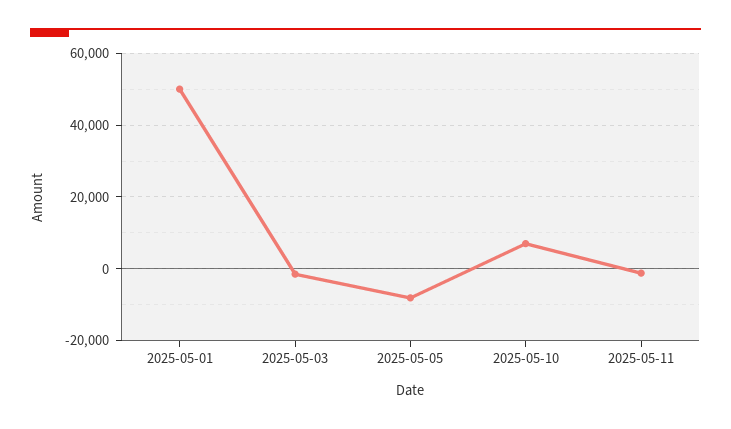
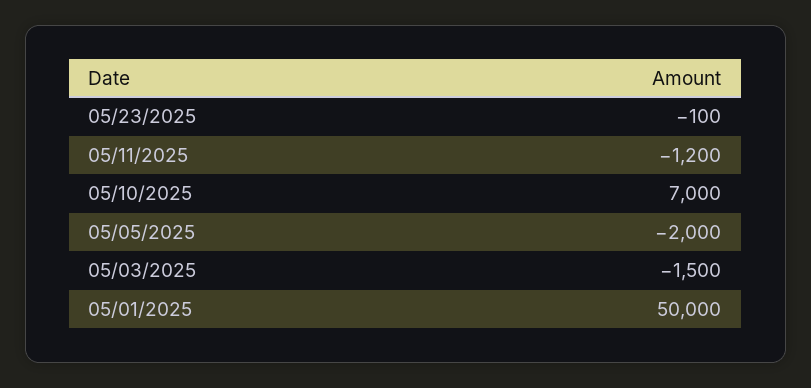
2025-05-05: -8000 -> -2000
05/23/2025: none -> -100

